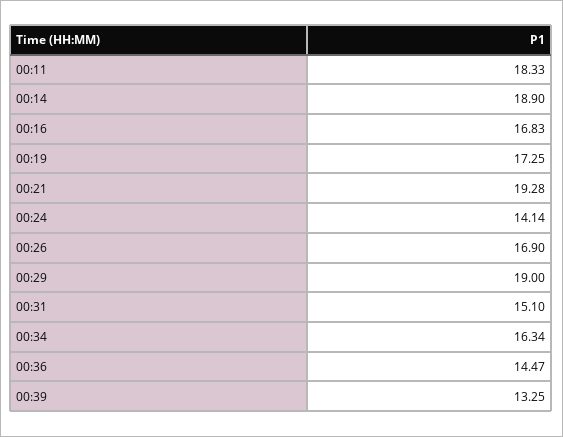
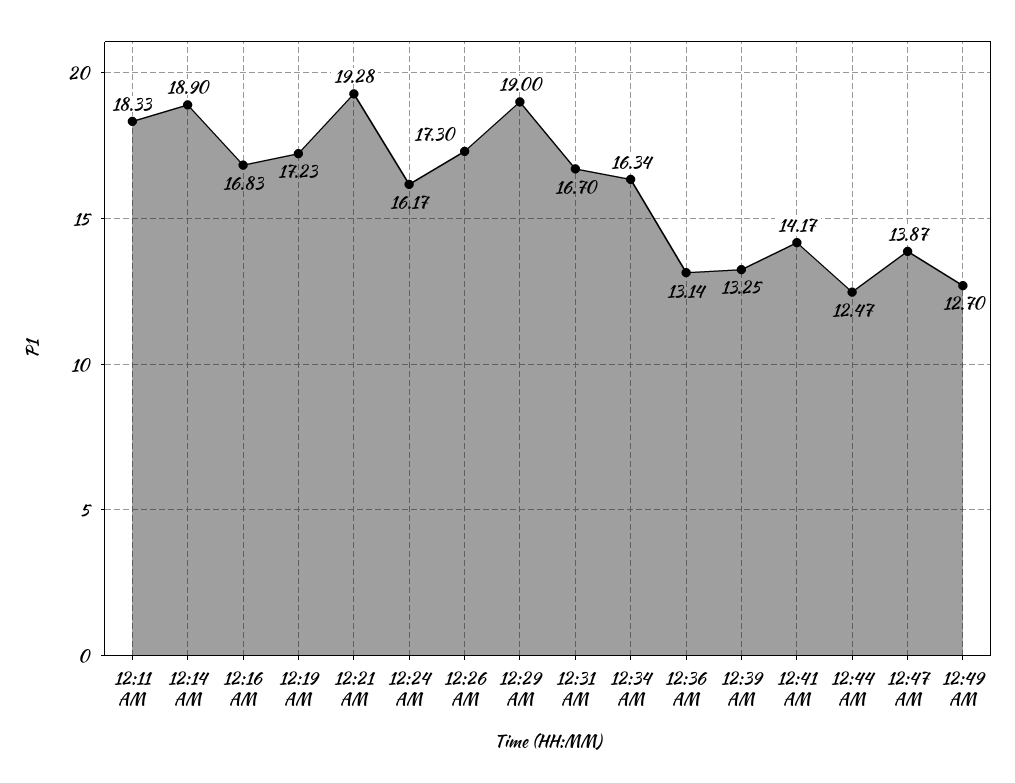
00:19: 17.25 -> 17.23
00:24: 14.14 -> 16.17
00:26: 16.9 -> 17.3
00:31: 15.1 -> 16.7
00:36: 14.47 -> 13.14
12:41 AM: none -> 14.17
12:44 AM: none -> 12.47
12:47 AM: none -> 13.87
12:49 AM: none -> 12.7

